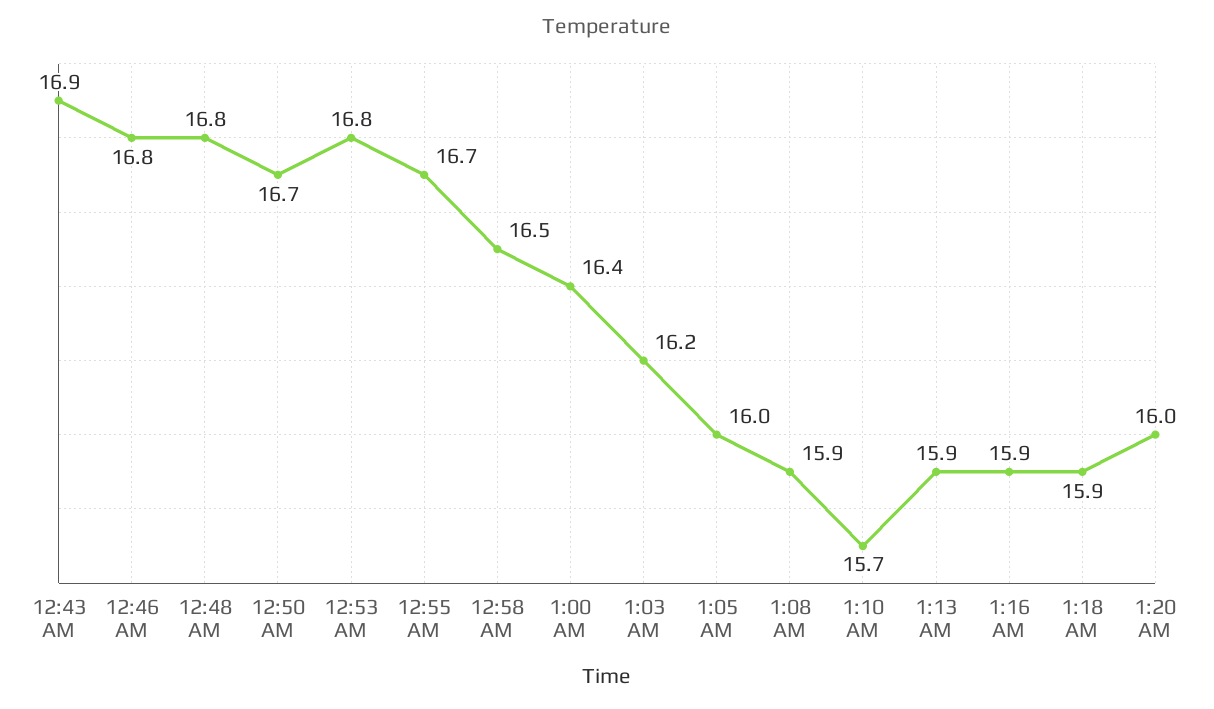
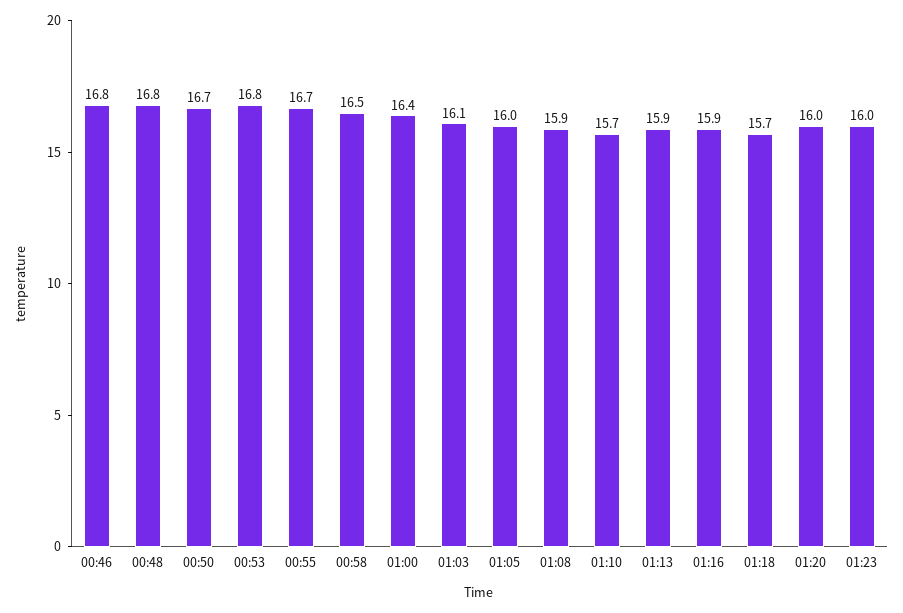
12:43 AM: 16.9 -> none
1:03 AM: 16.2 -> 16.1
1:18 AM: 15.9 -> 15.7
01:23: none -> 16

